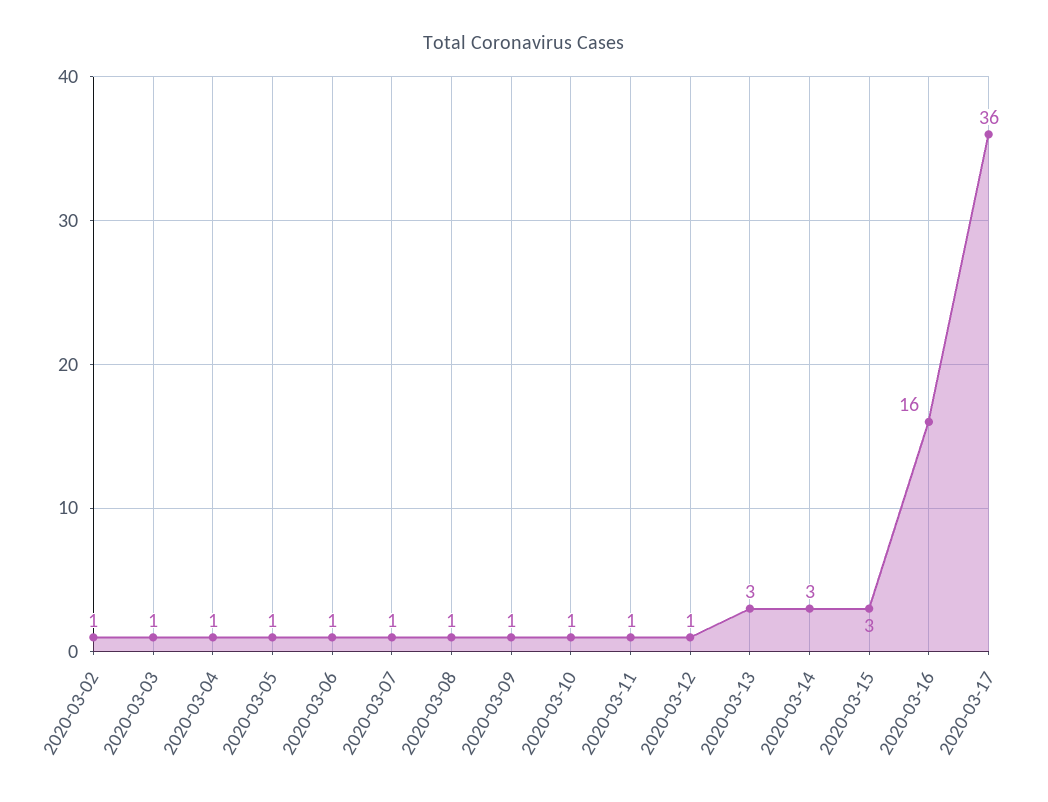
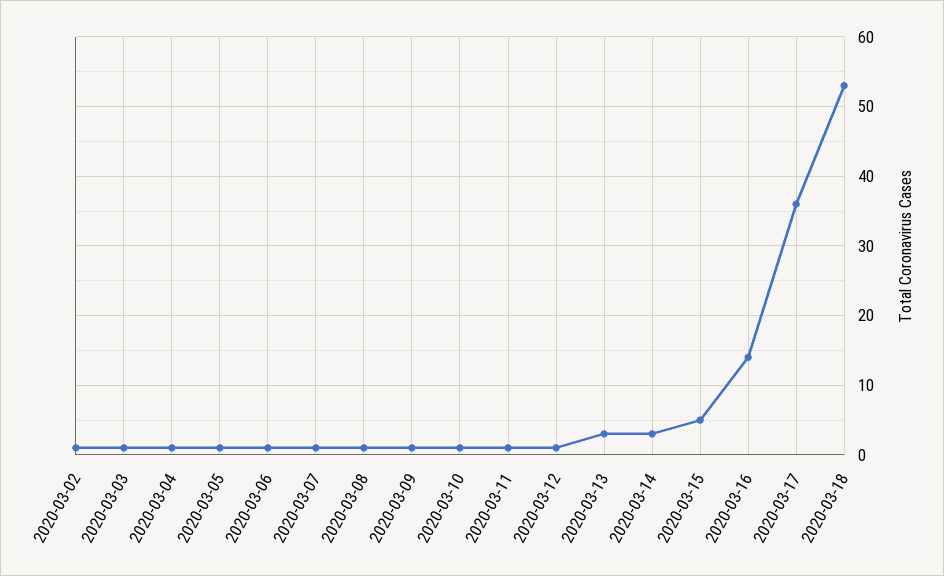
2020-03-15: 3 -> 5
2020-03-16: 16 -> 14
2020-03-18: none -> 53

